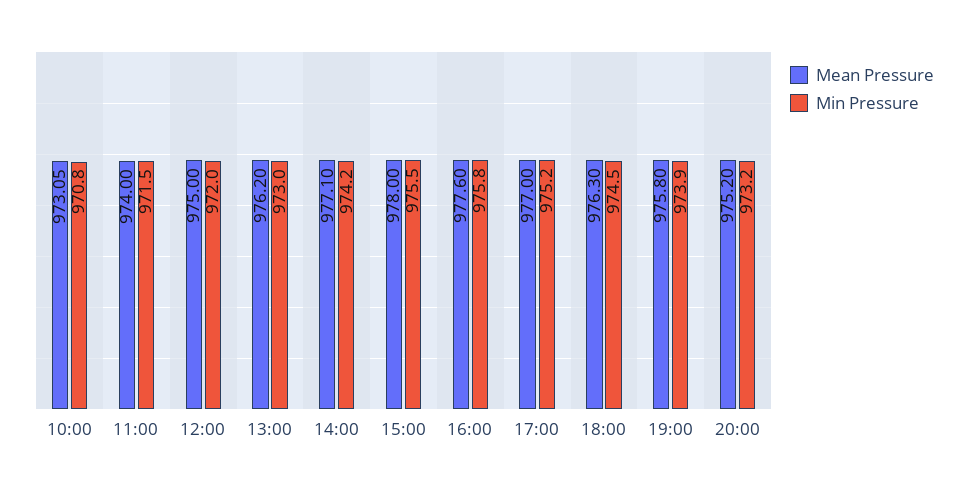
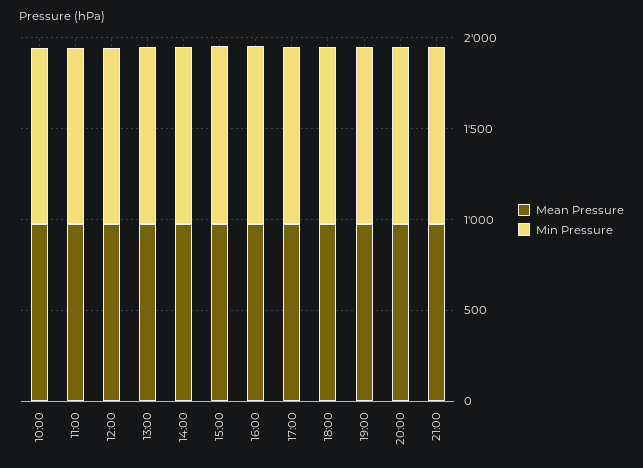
Mean Pressure, 21:00: none -> 1000
Min Pressure, 21:00: none -> 1000

